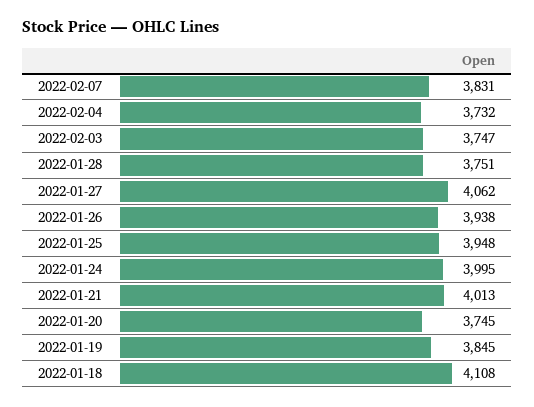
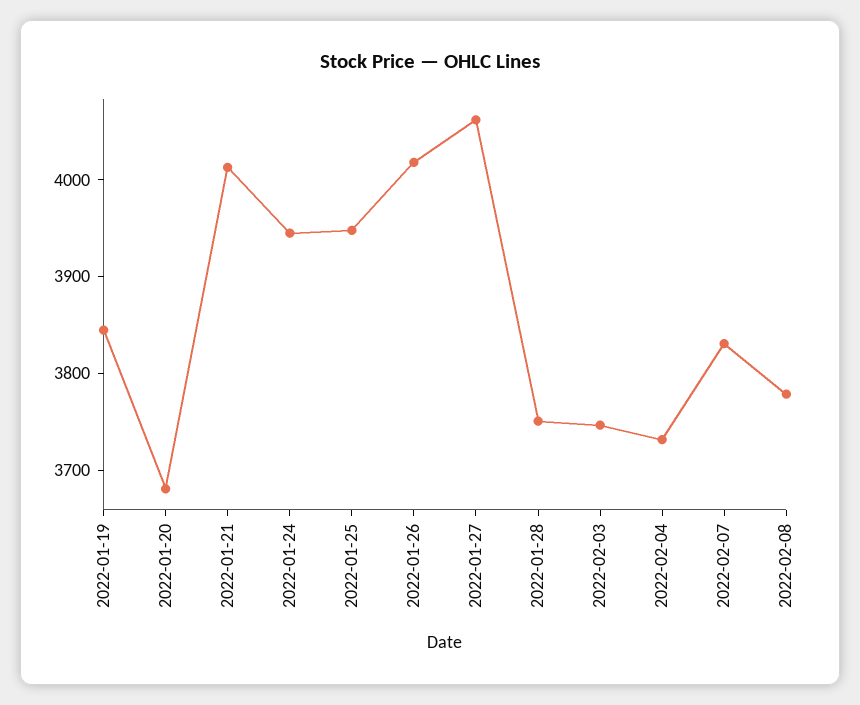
2022-01-26: 3938 -> 4020
2022-01-24: 3995 -> 3940
2022-01-20: 3745 -> 3680
2022-01-18: 4108 -> none
2022-02-08: none -> 3780

